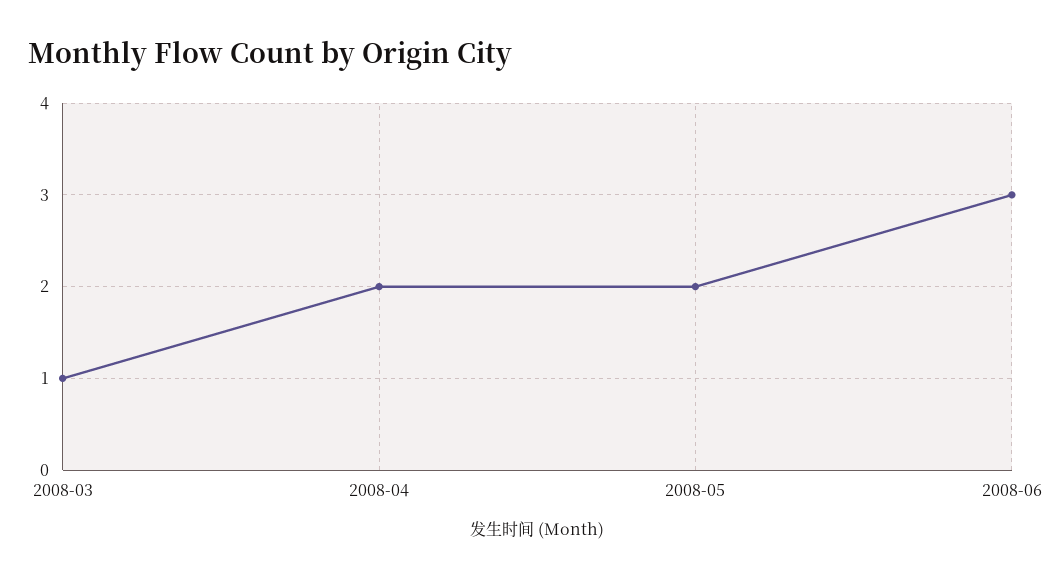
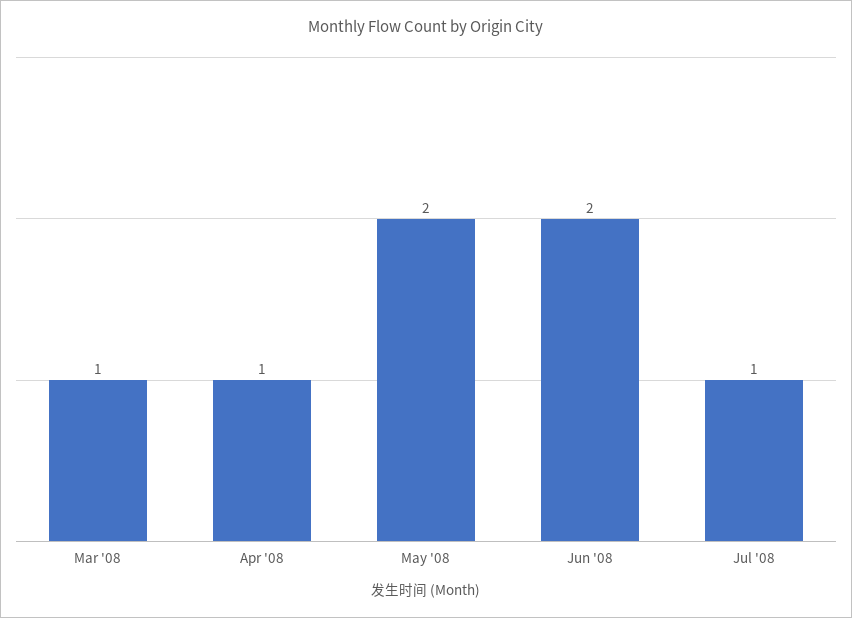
2008-04: 2 -> 1
2008-06: 3 -> 2
Jul '08: none -> 1

